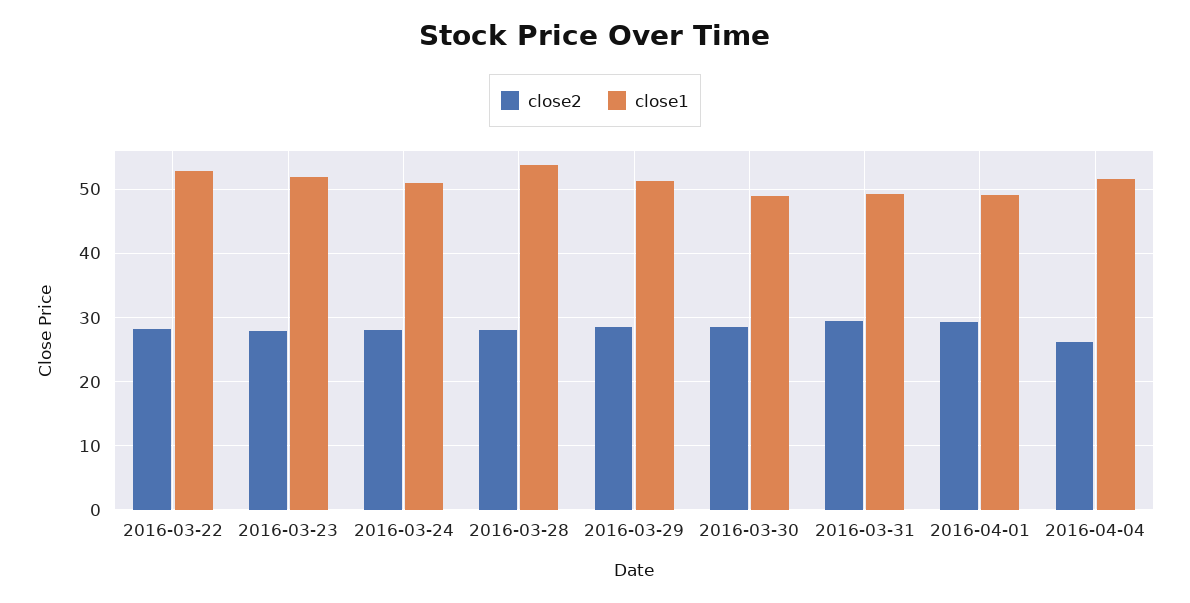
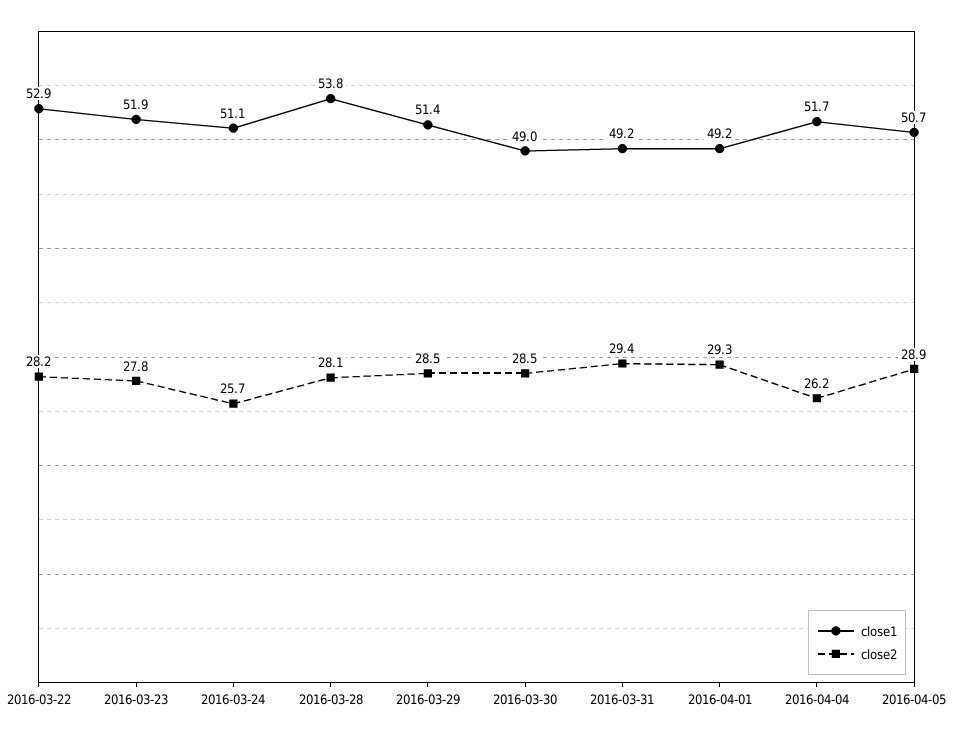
close2, 2016-03-24: 28 -> 25.7
close1, 2016-04-05: none -> 50.7
close2, 2016-04-05: none -> 28.9

